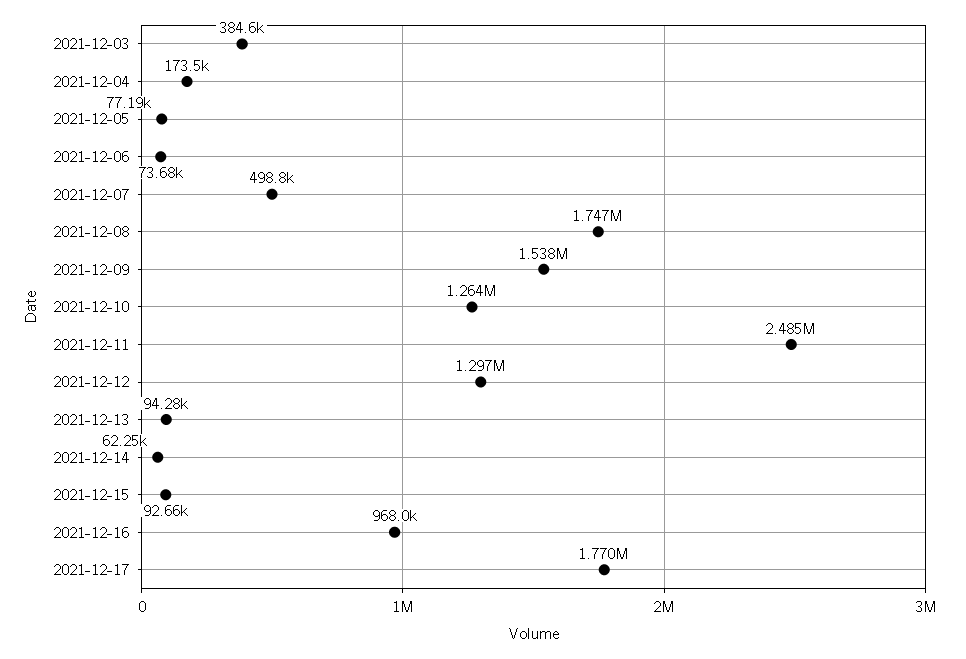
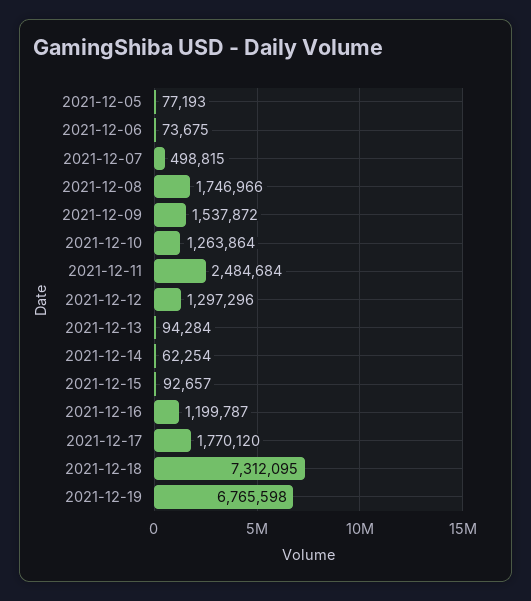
2021-12-03: 384600 -> none
2021-12-04: 173500 -> none
2021-12-16: 968000 -> 1199787
2021-12-18: none -> 7312095
2021-12-19: none -> 6765598

